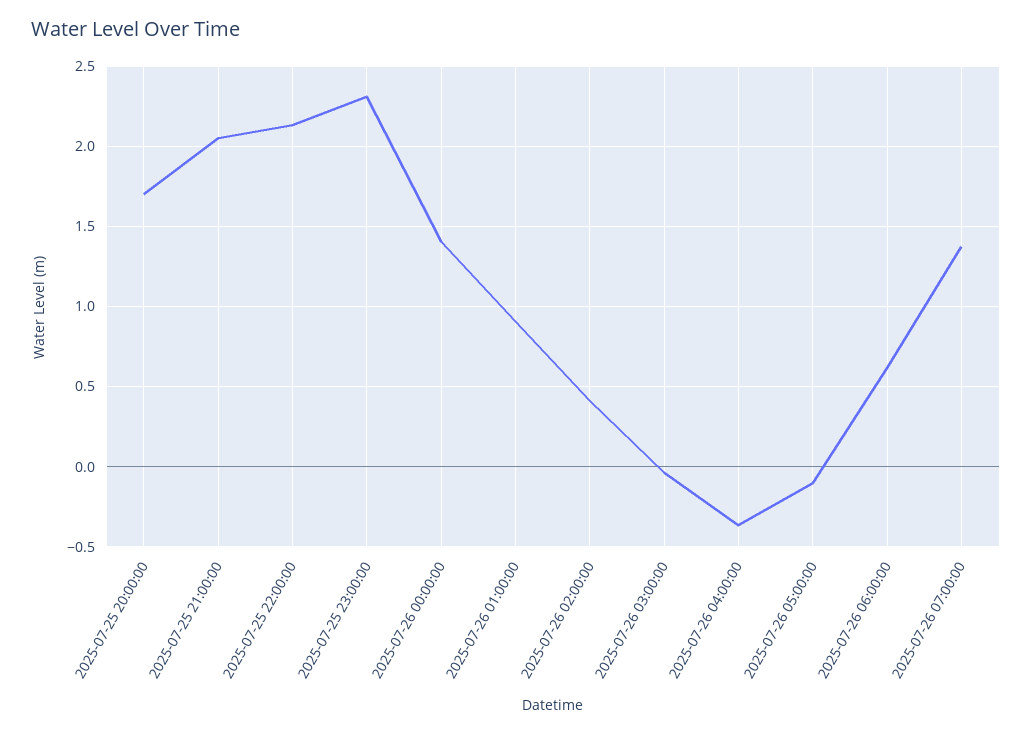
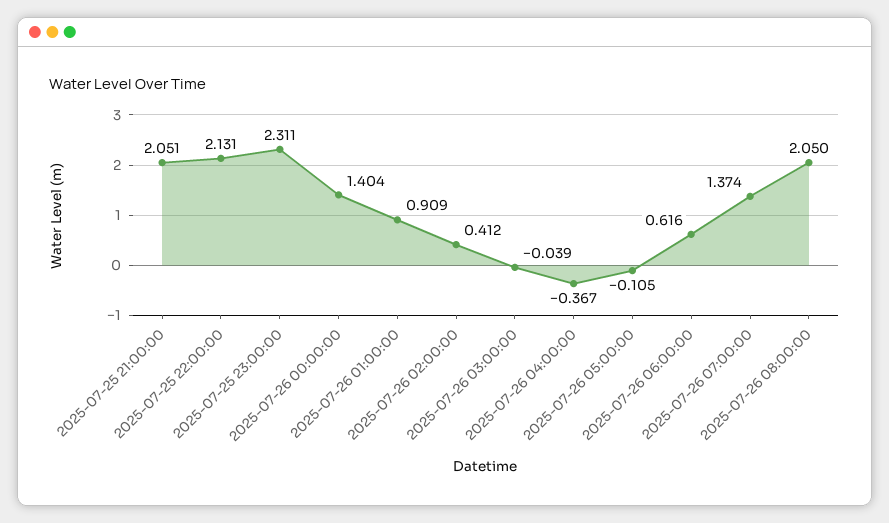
2025-07-25 20:00:00: 1.7 -> none
2025-07-26 08:00:00: none -> 2.05

